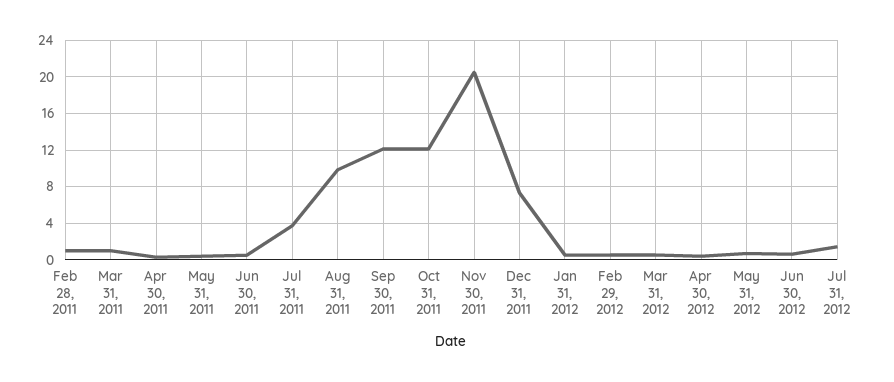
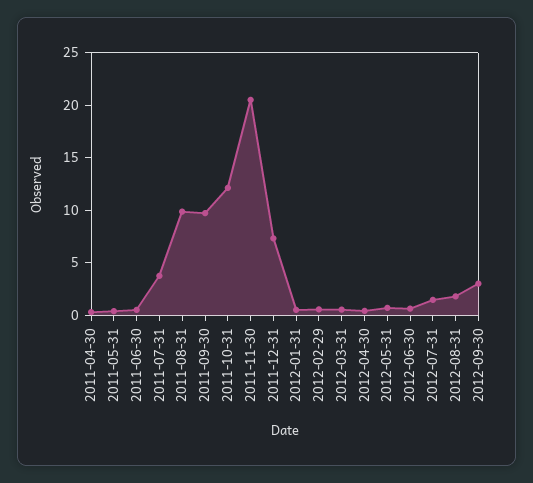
Feb 28, 2011: 1 -> none
Mar 31, 2011: 1 -> none
Sep 30, 2011: 12 -> 10
2012-08-31: none -> 2
2012-09-30: none -> 3

